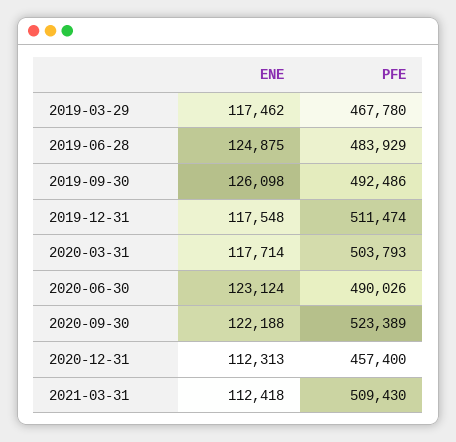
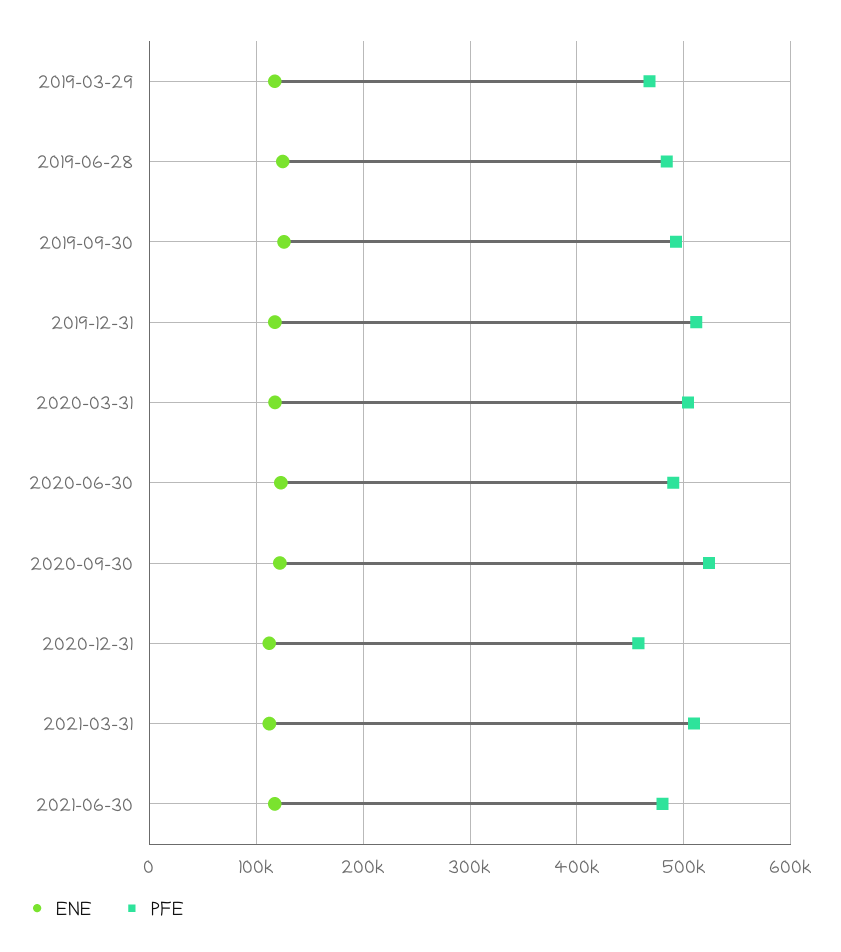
ENE, 2021-06-30: none -> 120000
PFE, 2021-06-30: none -> 480000

